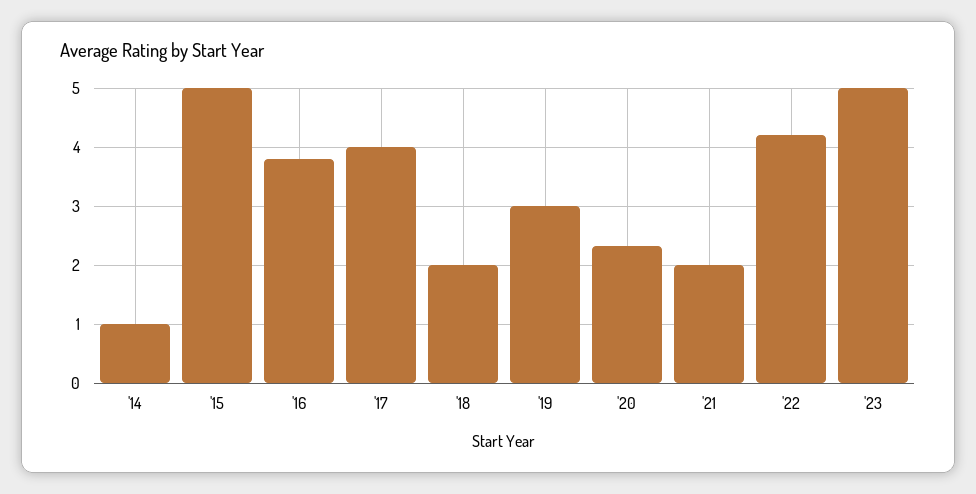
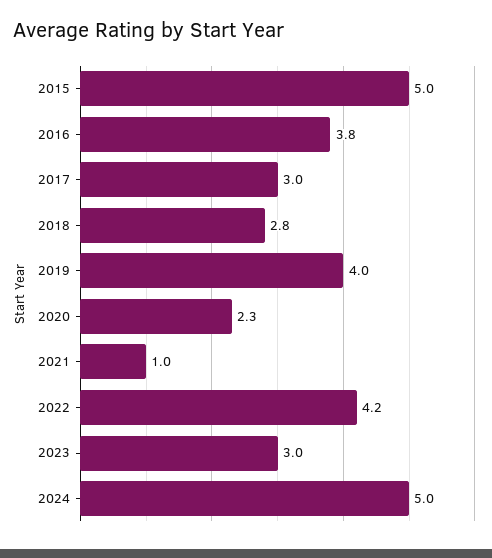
'14: 1 -> none
'17: 4 -> 3
'18: 2 -> 2.8
'19: 3 -> 4
'21: 2 -> 1
'23: 5 -> 3
2024: none -> 5

